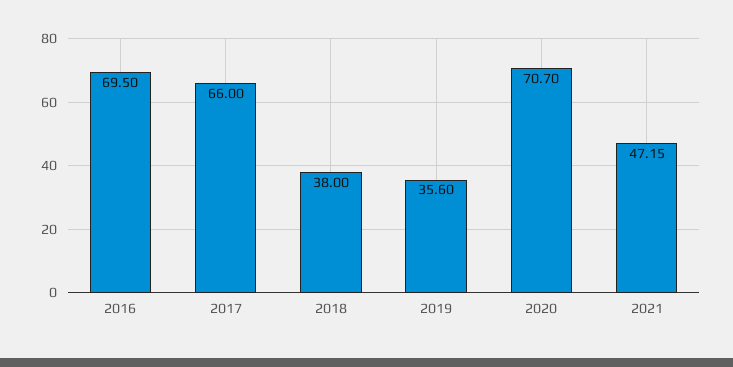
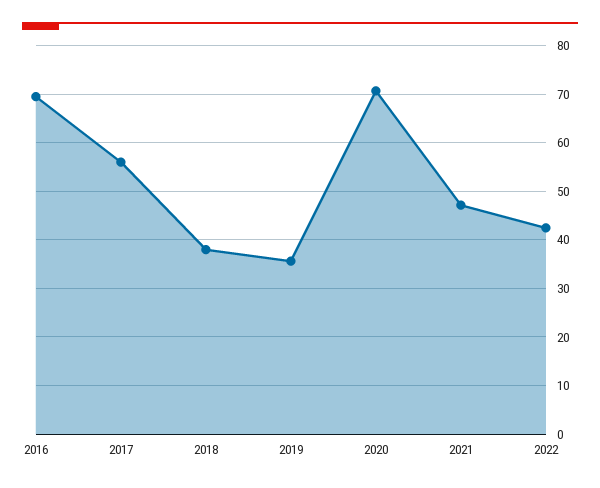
2017: 66 -> 56
2022: none -> 42

